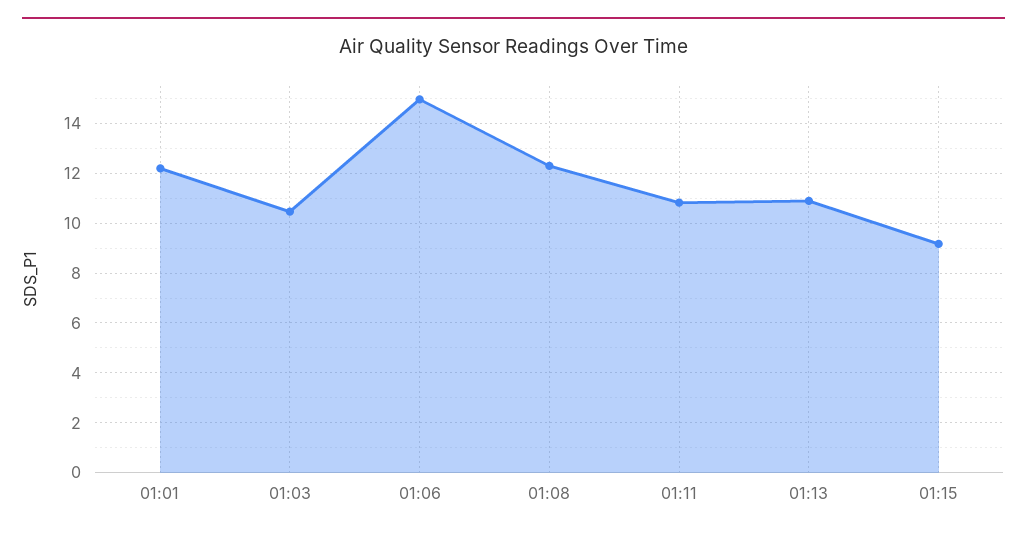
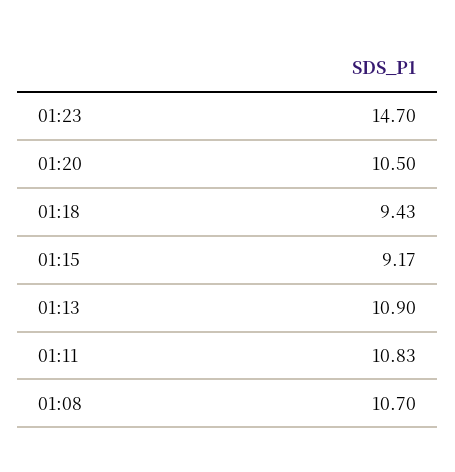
01:01: 12.25 -> none
01:03: 10.5 -> none
01:06: 15 -> none
01:08: 12.25 -> 10.7
01:23: none -> 14.7
01:20: none -> 10.5
01:18: none -> 9.43

